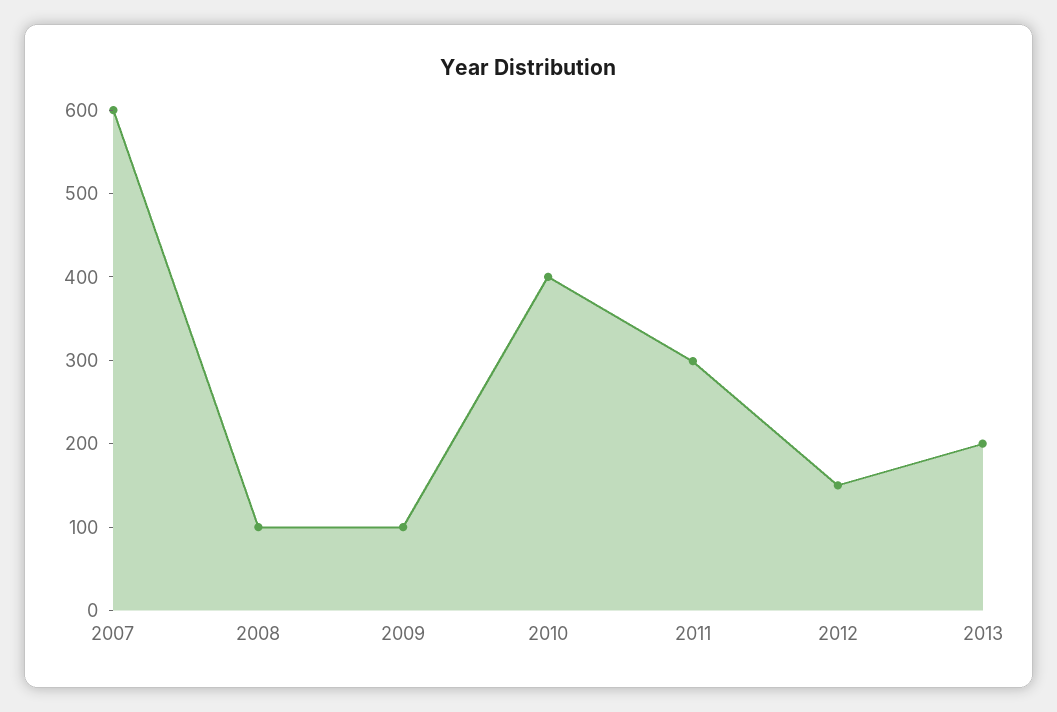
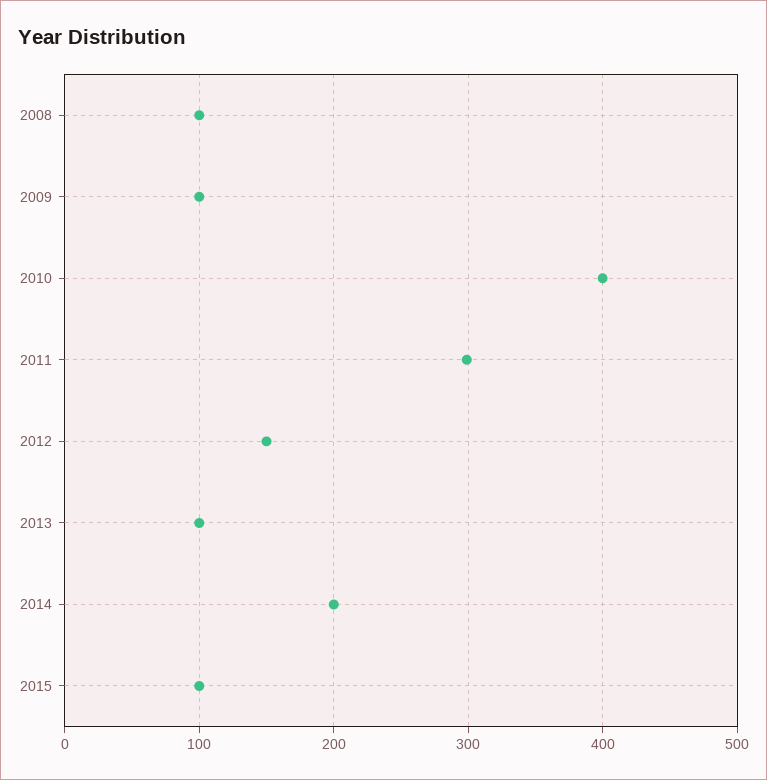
2007: 600 -> none
2013: 200 -> 100
2014: none -> 200
2015: none -> 100

